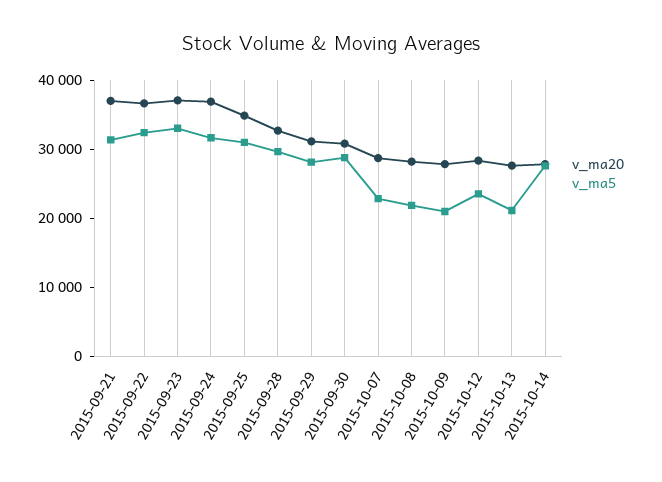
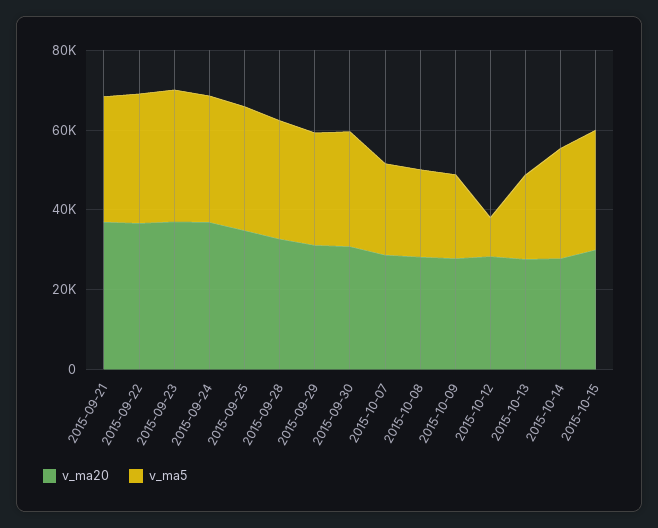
v_ma5, 2015-10-12: 24000 -> 10000
v_ma20, 2015-10-15: none -> 30000
v_ma5, 2015-10-15: none -> 30000

